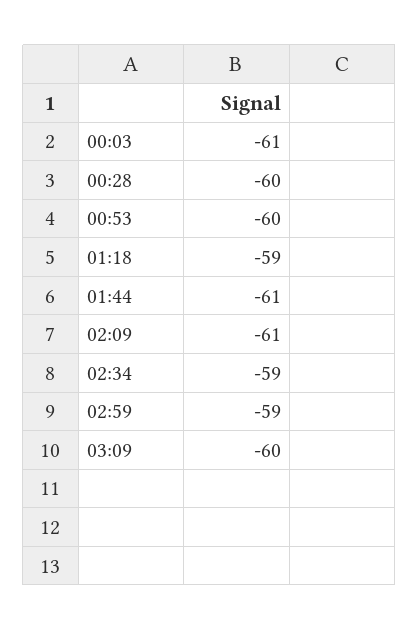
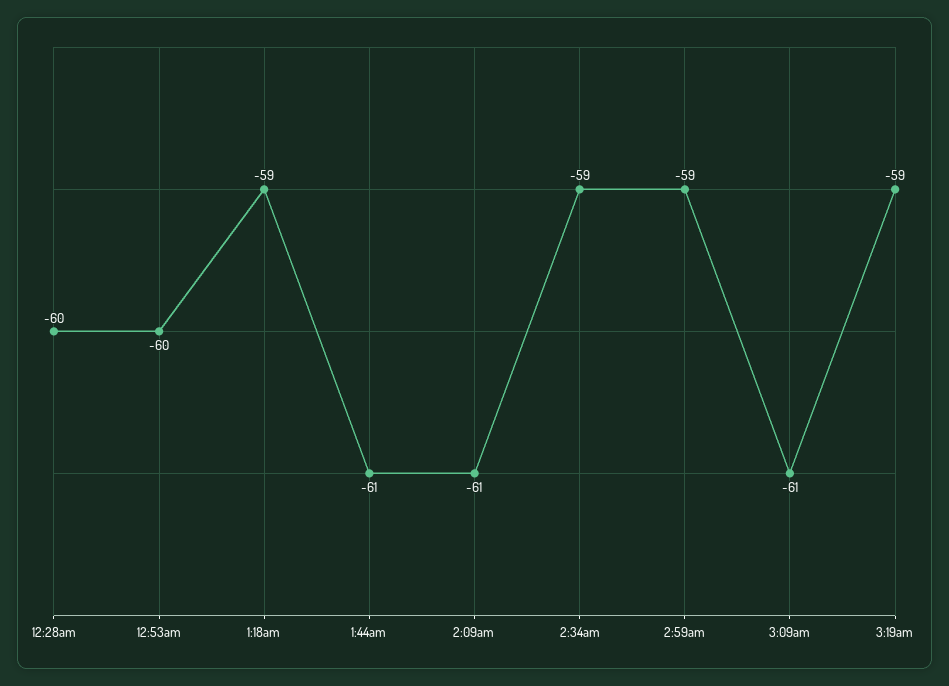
00:03: -61 -> none
03:09: -60 -> -61
3:19am: none -> -59

